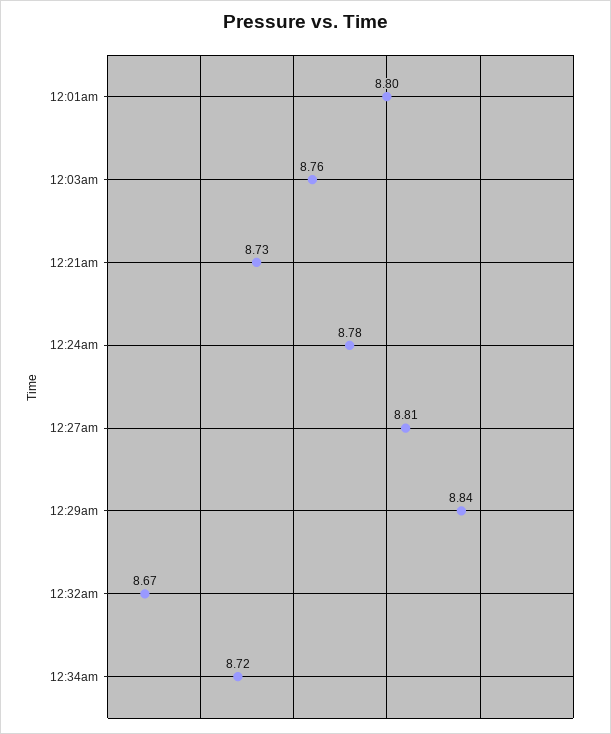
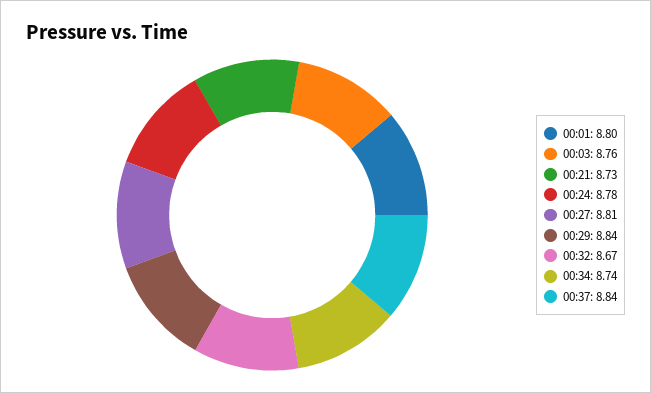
12:34am: 8.72 -> 8.74
00:37: none -> 8.84

